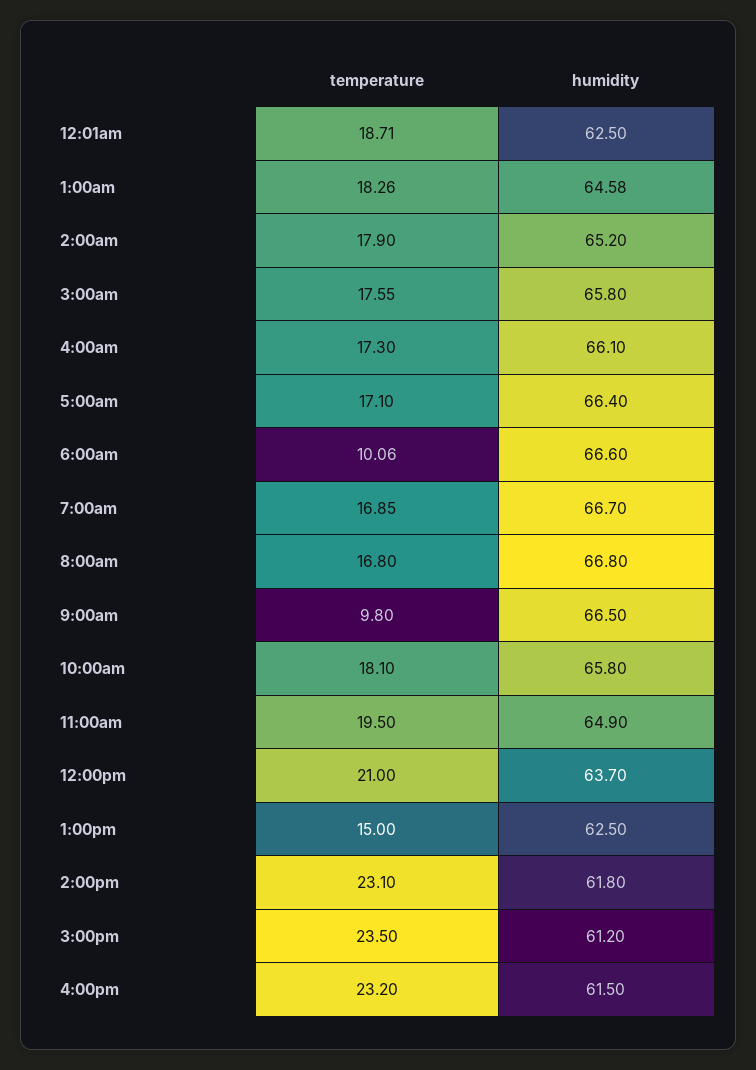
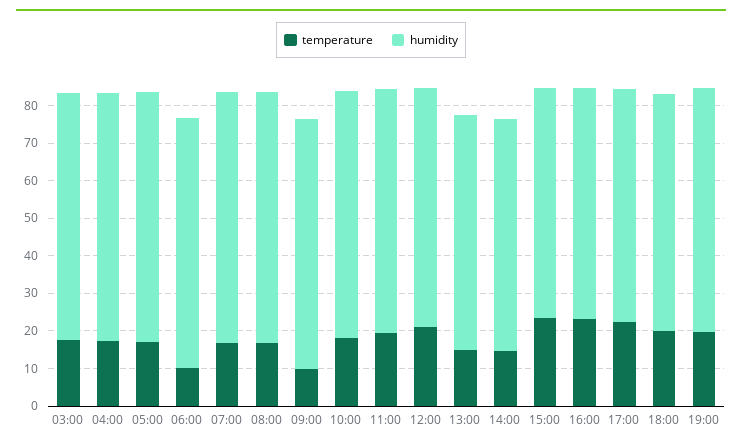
temperature, 12:01am: 18.71 -> none
humidity, 12:01am: 62.5 -> none
temperature, 1:00am: 18.26 -> none
humidity, 1:00am: 64.58 -> none
temperature, 2:00am: 17.9 -> none
humidity, 2:00am: 65.2 -> none
temperature, 2:00pm: 23.1 -> 15
temperature, 17:00: none -> 22.5
humidity, 17:00: none -> 62.5
temperature, 18:00: none -> 20
humidity, 18:00: none -> 62.5
temperature, 19:00: none -> 20
humidity, 19:00: none -> 65

